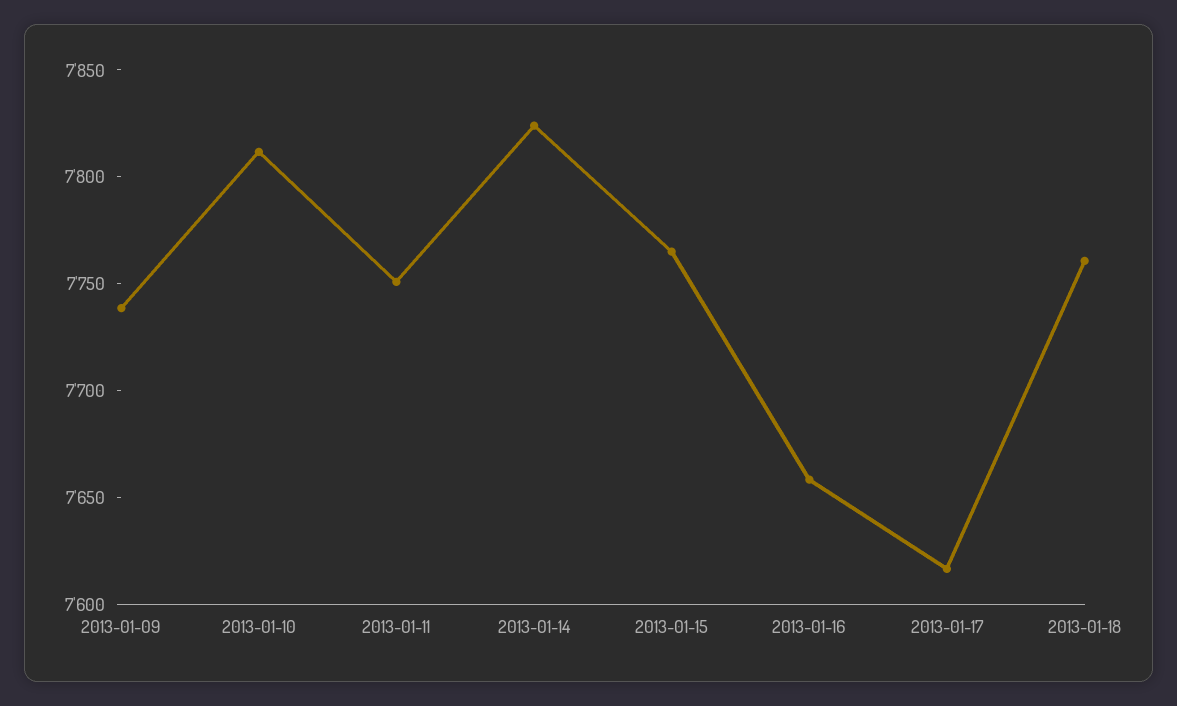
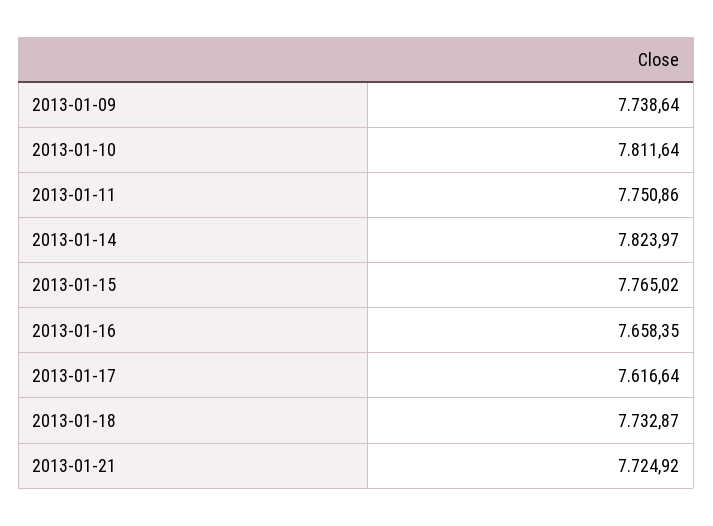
2013-01-18: 7760 -> 7732.87
2013-01-21: none -> 7724.92

